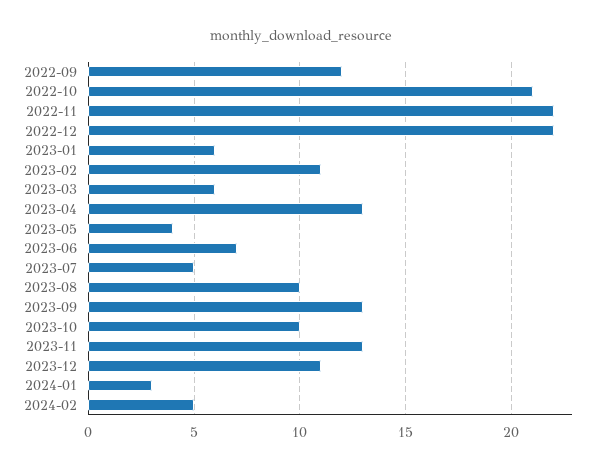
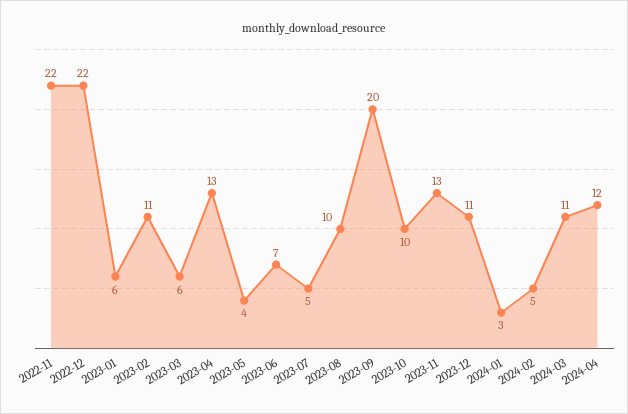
2022-09: 12 -> none
2022-10: 21 -> none
2023-09: 13 -> 20
2024-03: none -> 11
2024-04: none -> 12

